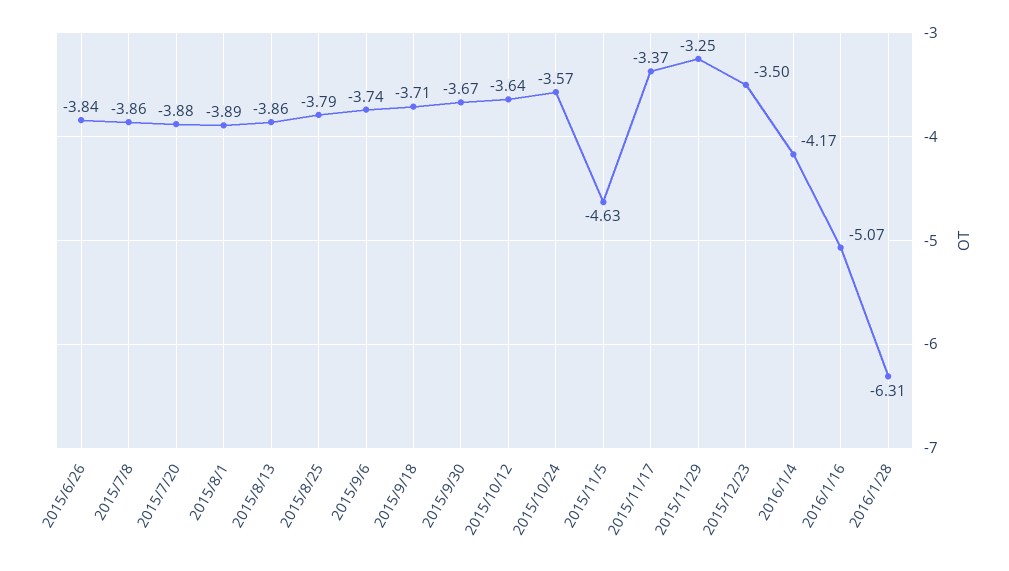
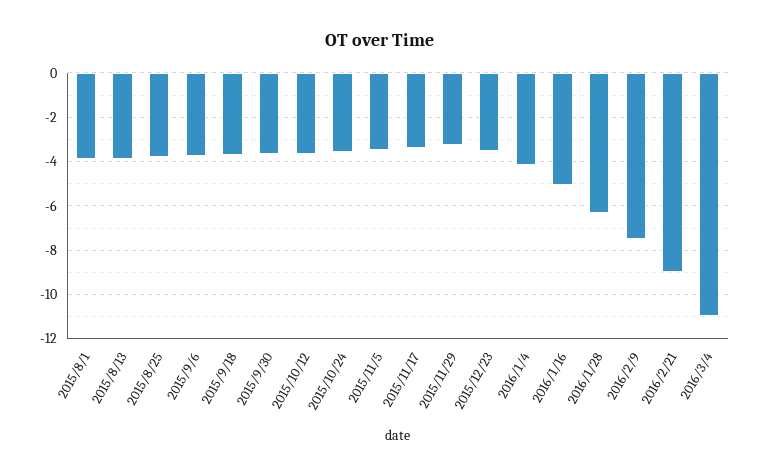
2015/6/26: -3.84 -> none
2015/7/8: -3.86 -> none
2015/7/20: -3.88 -> none
2015/11/5: -4.63 -> -3.5
2016/2/9: none -> -7.5
2016/2/21: none -> -9
2016/3/4: none -> -11

